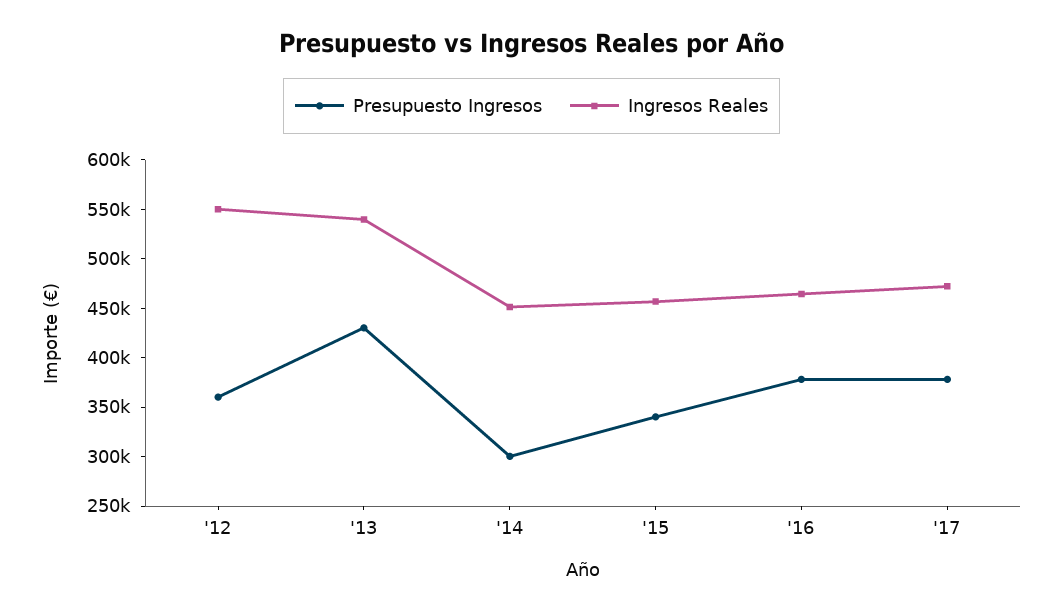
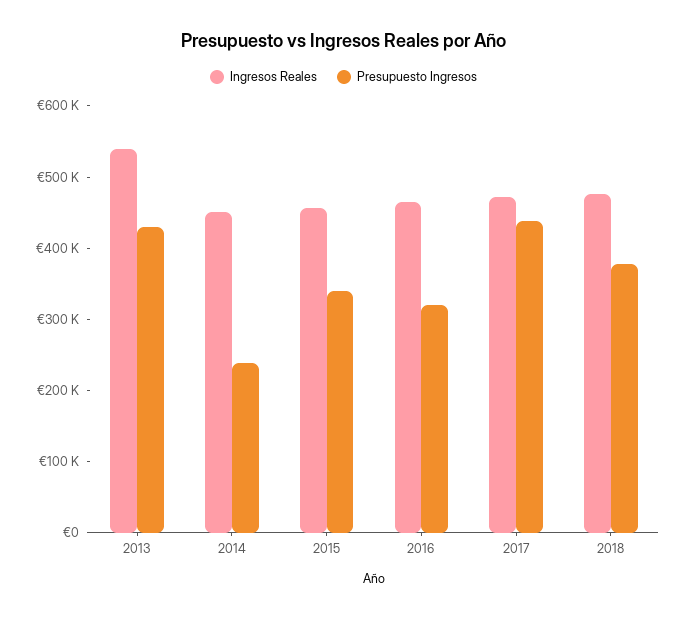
Presupuesto Ingresos, '12: 360000 -> none
Ingresos Reales, '12: 550000 -> none
Presupuesto Ingresos, '14: 300000 -> 240000
Presupuesto Ingresos, '16: 380000 -> 320000
Presupuesto Ingresos, '17: 380000 -> 440000
Ingresos Reales, 2018: none -> 480000
Presupuesto Ingresos, 2018: none -> 380000

